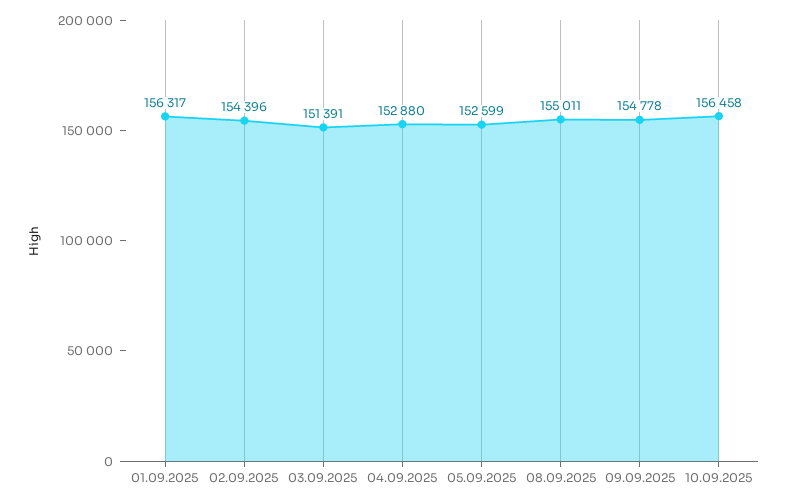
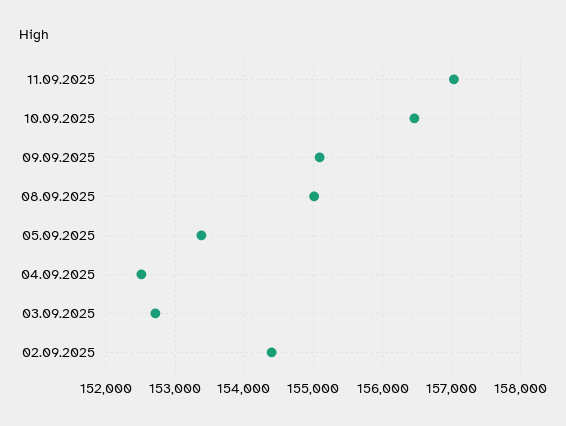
01.09.2025: 156317 -> none
03.09.2025: 151391 -> 152700
04.09.2025: 152880 -> 152500
05.09.2025: 152599 -> 153400
09.09.2025: 154778 -> 155100
11.09.2025: none -> 157000

